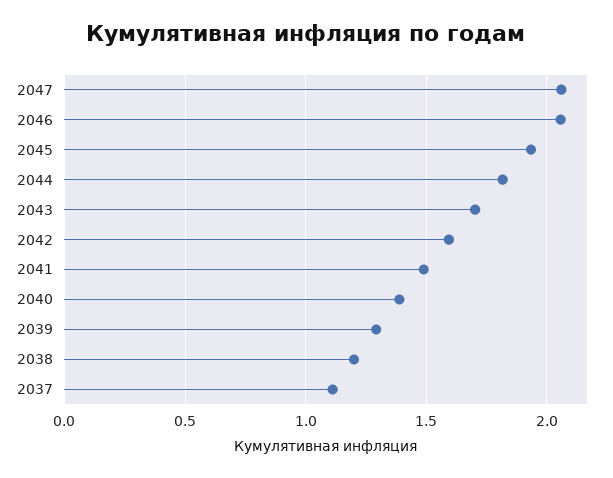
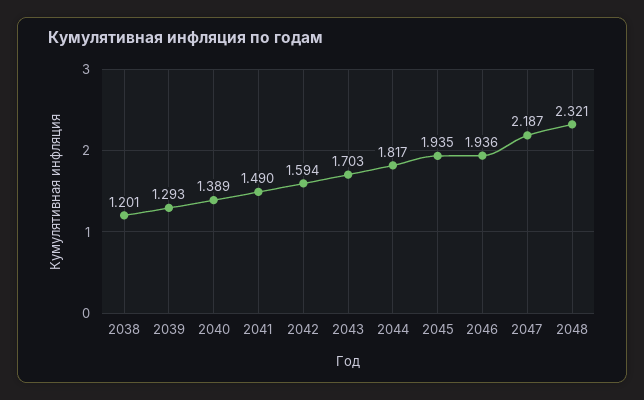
2047: 2.05 -> 2.187
2046: 2.05 -> 1.936
2037: 1.1 -> none
2048: none -> 2.321

